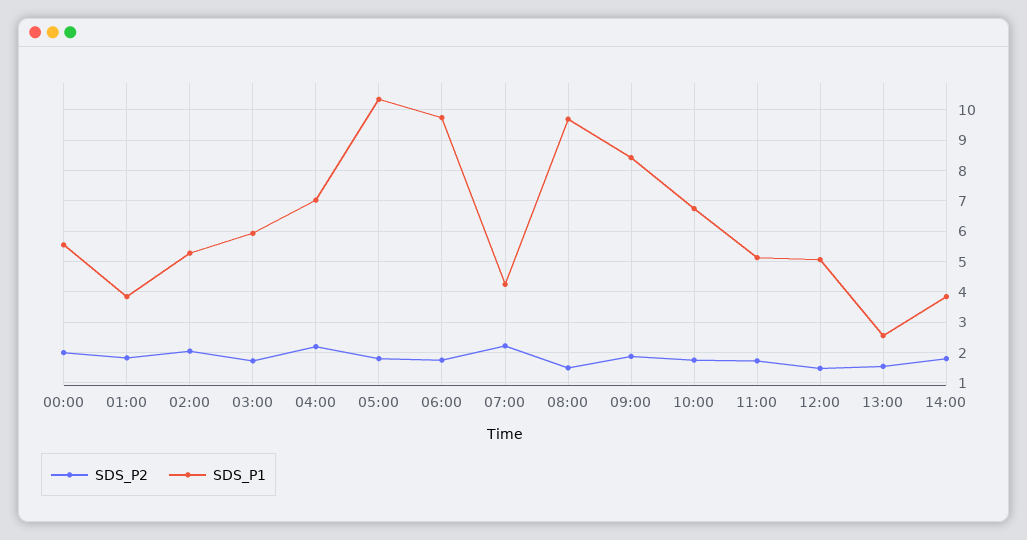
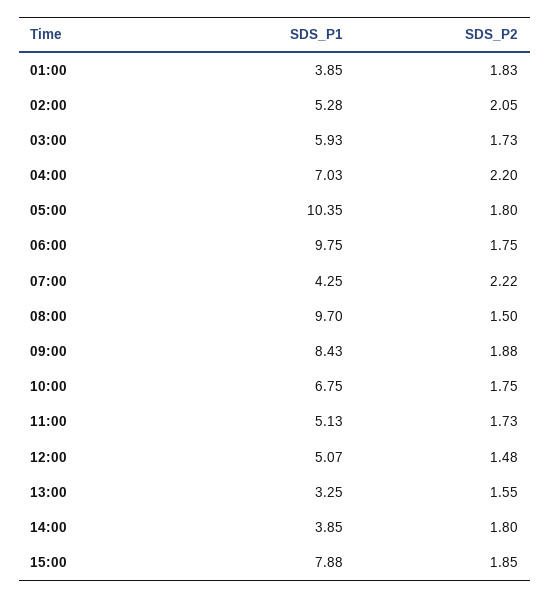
SDS_P2, 00:00: 2 -> none
SDS_P1, 00:00: 5.6 -> none
SDS_P1, 13:00: 2.6 -> 3.25
SDS_P1, 15:00: none -> 7.88
SDS_P2, 15:00: none -> 1.85

